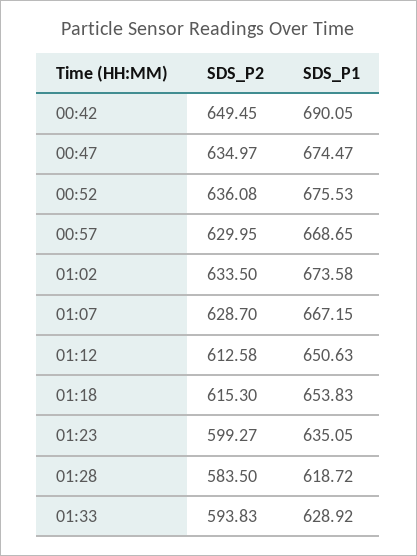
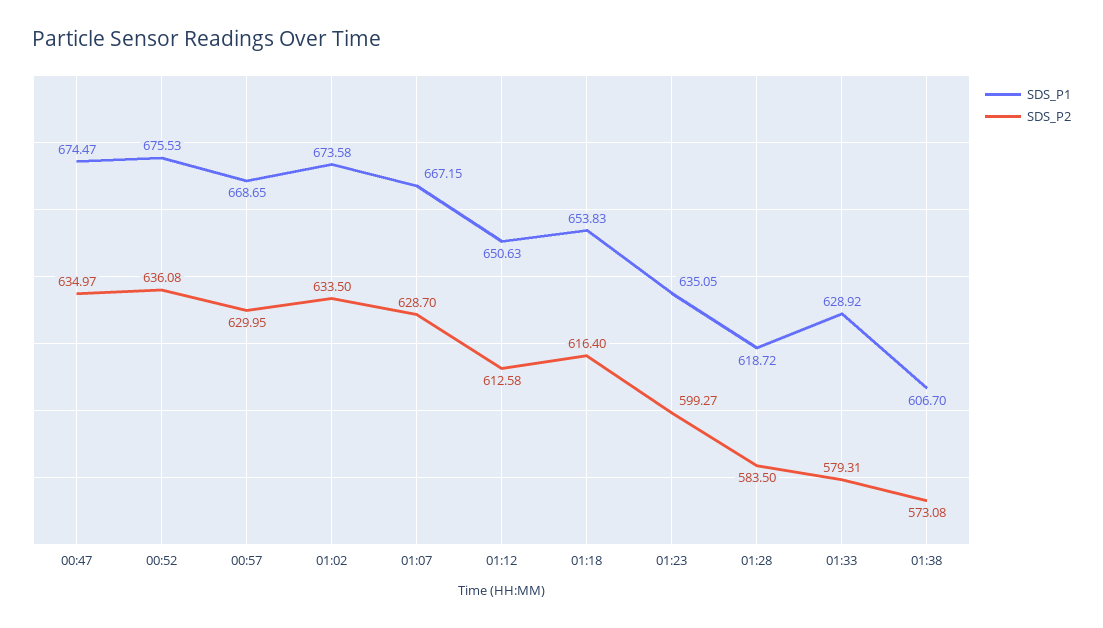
SDS_P2, 00:42: 649.45 -> none
SDS_P1, 00:42: 690.05 -> none
SDS_P2, 01:18: 615.3 -> 616.4
SDS_P2, 01:33: 593.83 -> 579.31
SDS_P1, 01:38: none -> 606.7
SDS_P2, 01:38: none -> 573.08

